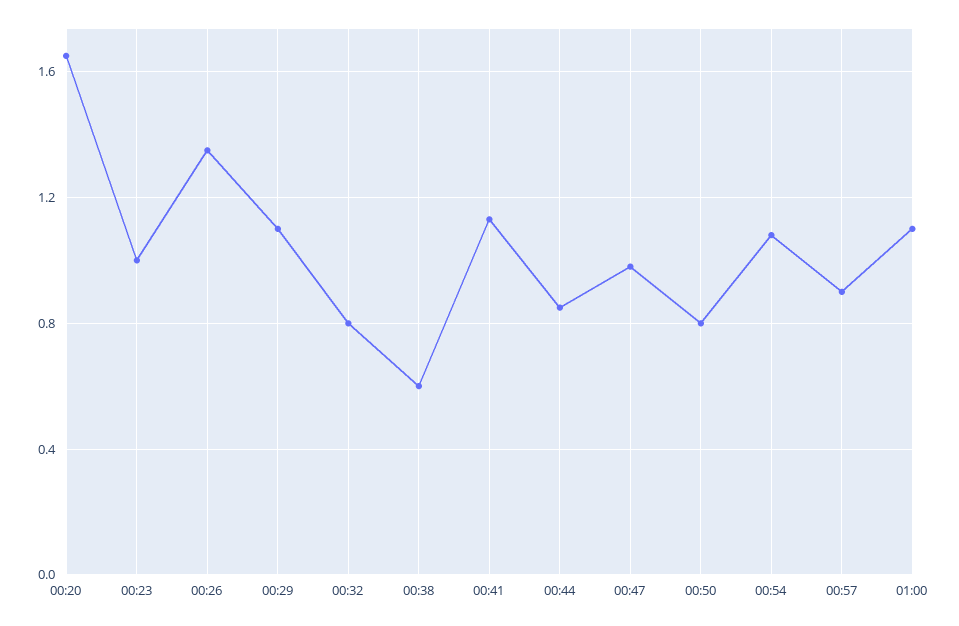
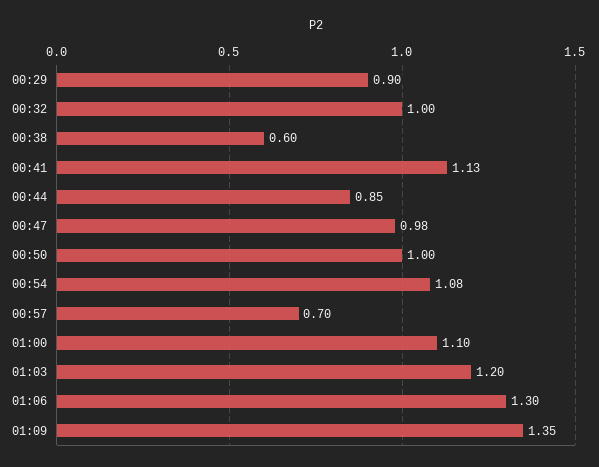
00:20: 1.65 -> none
00:23: 1 -> none
00:26: 1.35 -> none
00:29: 1.1 -> 0.9
00:32: 0.8 -> 1
00:50: 0.8 -> 1
00:57: 0.9 -> 0.7
01:03: none -> 1.2
01:06: none -> 1.3
01:09: none -> 1.35

